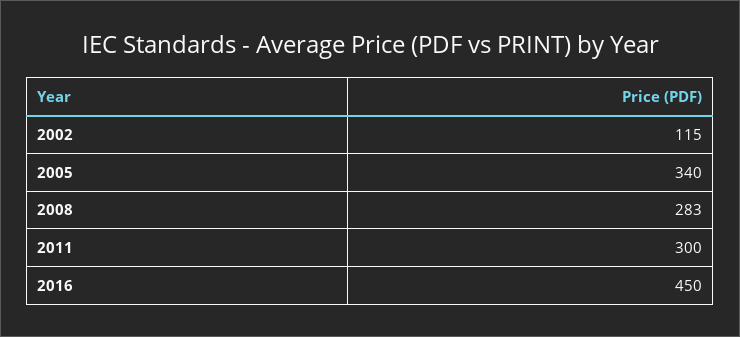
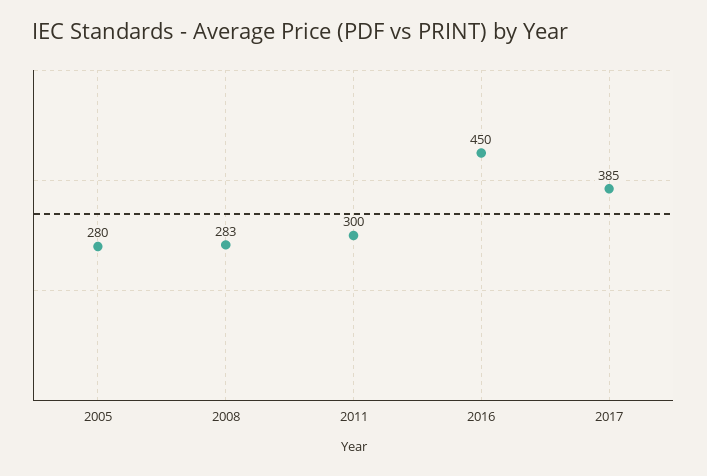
2002: 115 -> none
2005: 340 -> 280
2017: none -> 385

